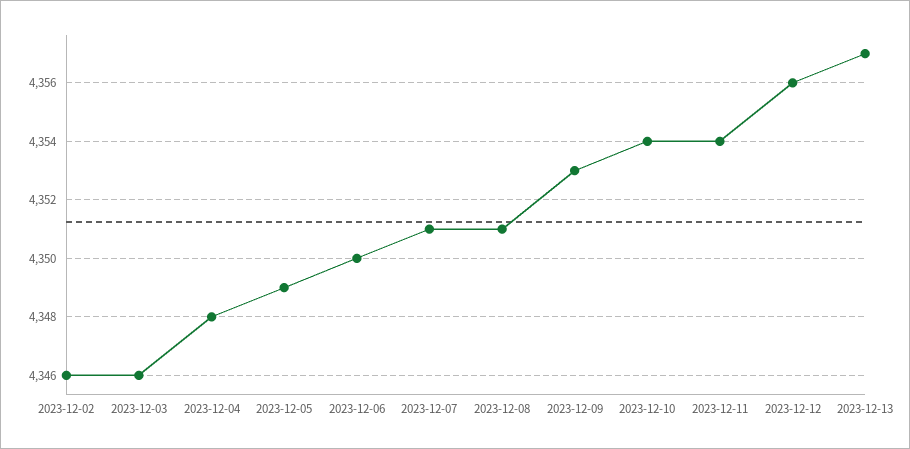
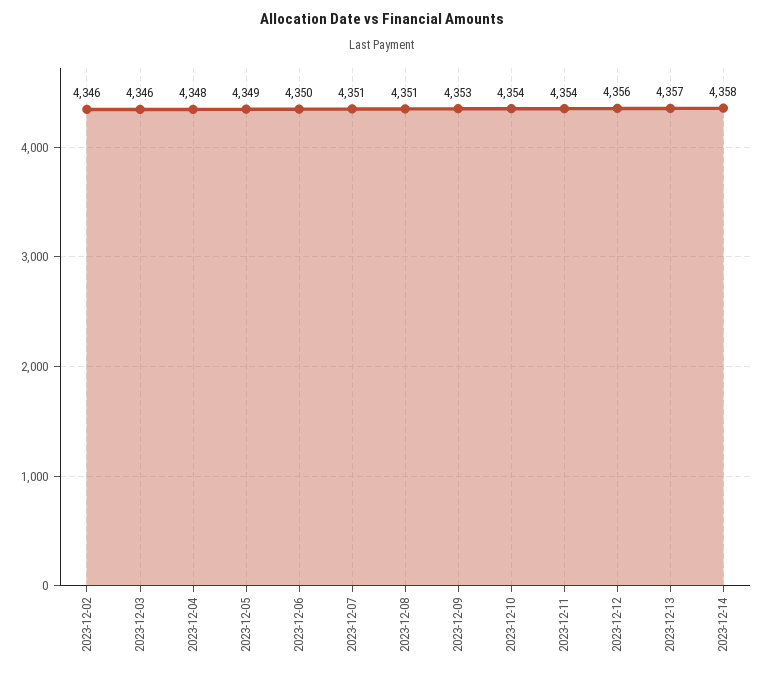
2023-12-14: none -> 4358

